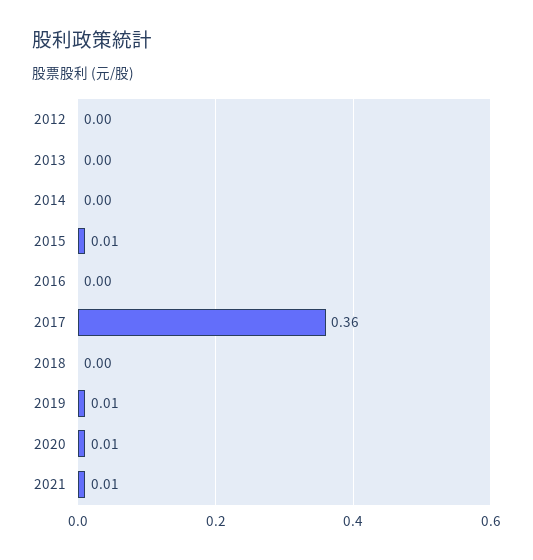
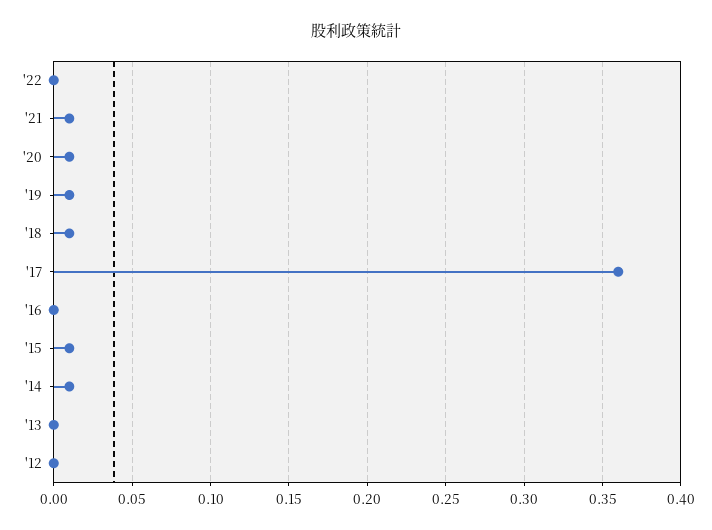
2014: 0 -> 0.01
2018: 0 -> 0.01
'22: none -> 0

